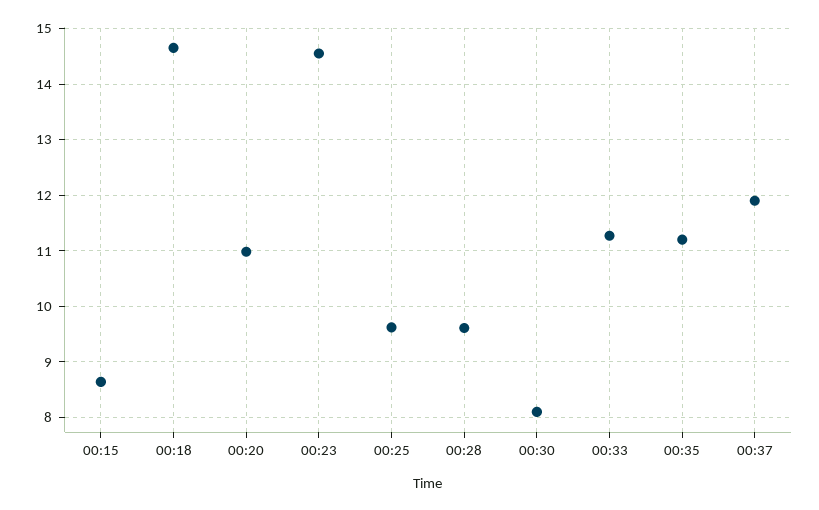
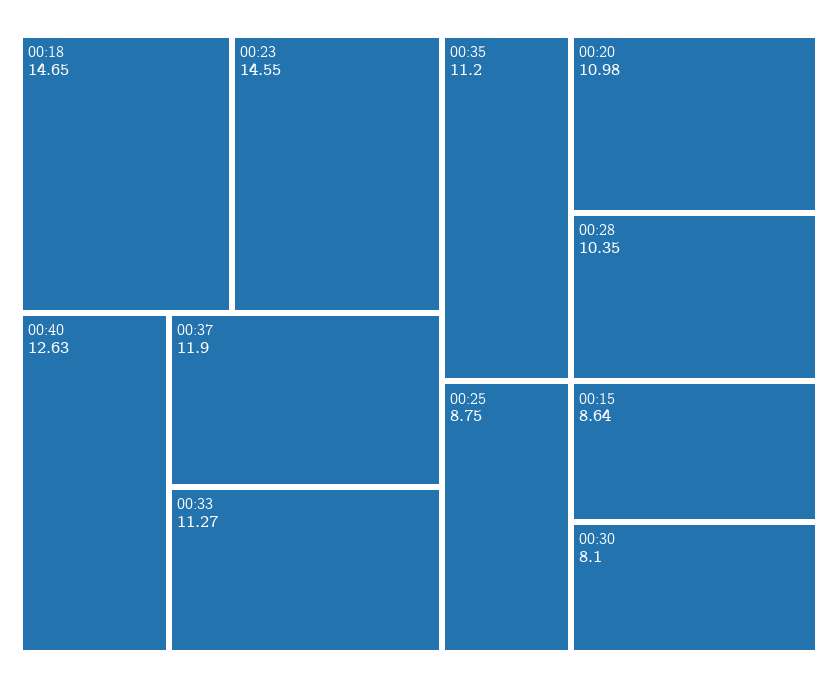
00:25: 9.6 -> 8.75
00:28: 9.6 -> 10.35
00:40: none -> 12.63

